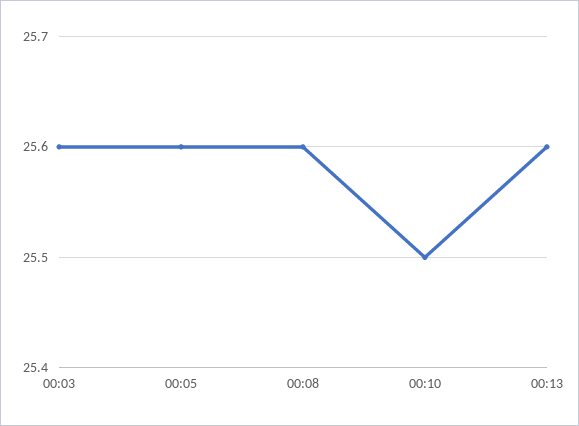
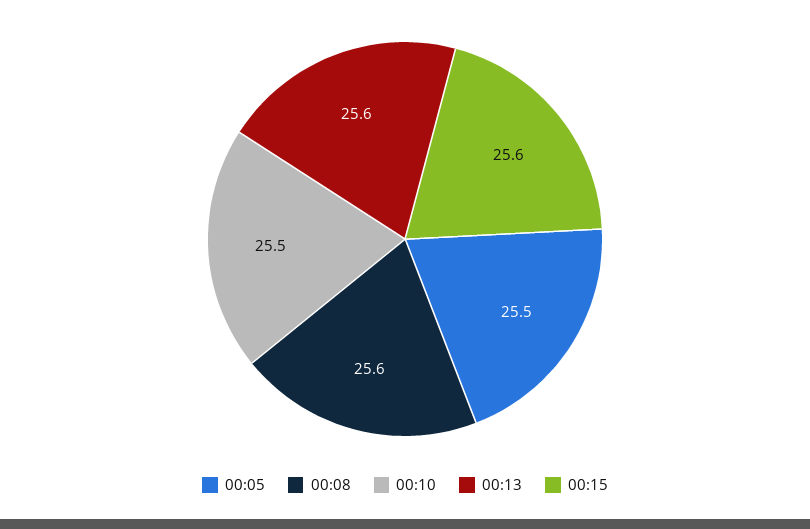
00:03: 25.6 -> none
00:05: 25.6 -> 25.5
00:15: none -> 25.6

